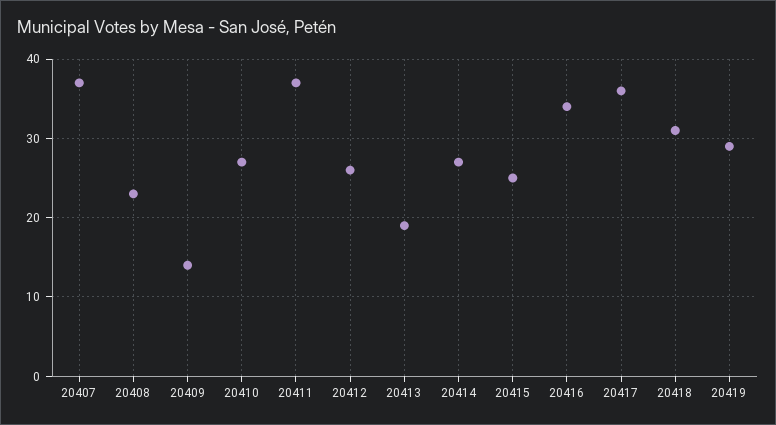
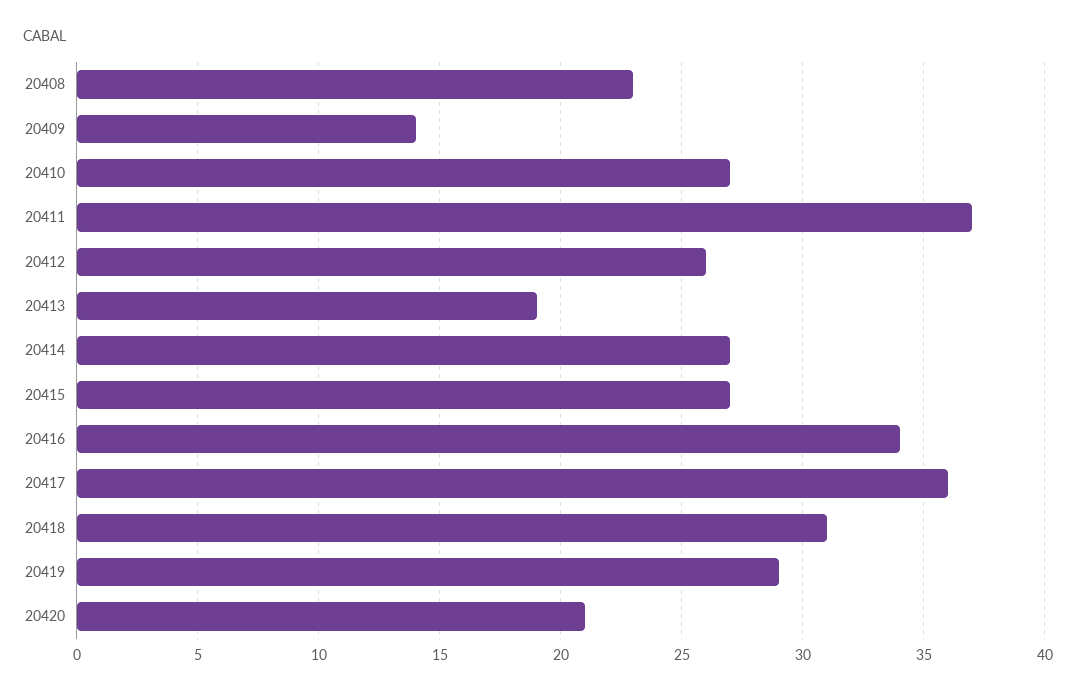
20407: 37 -> none
20415: 25 -> 27
20420: none -> 21

